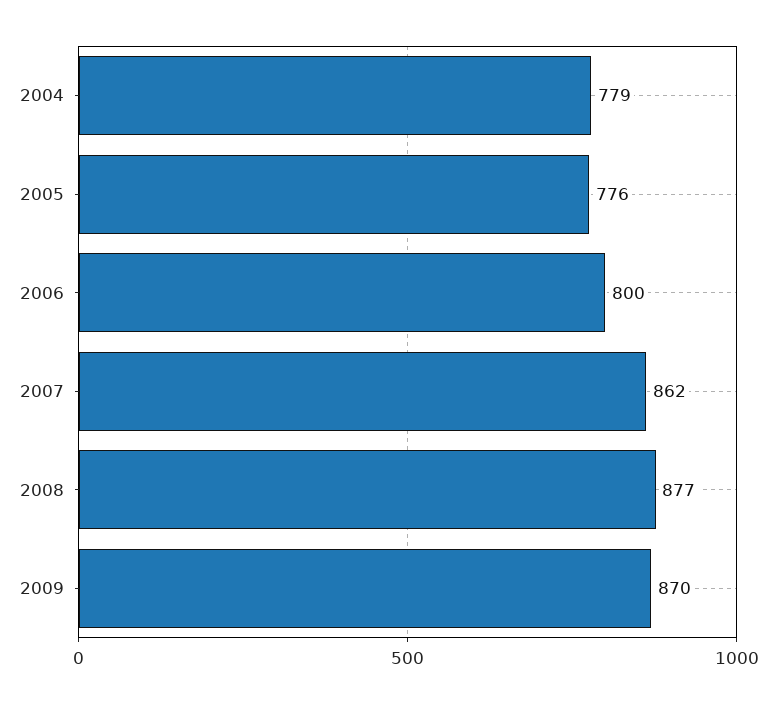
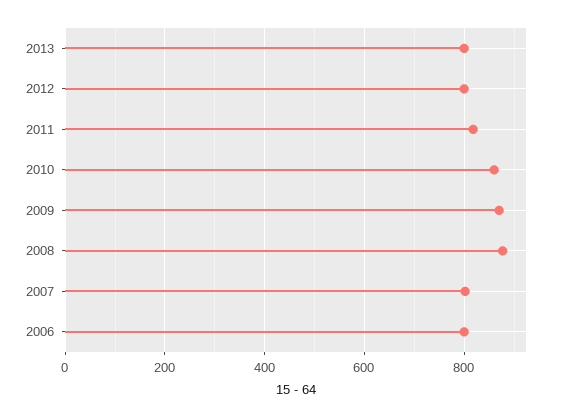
2004: 779 -> none
2005: 776 -> none
2007: 862 -> 800
2013: none -> 800
2012: none -> 800
2011: none -> 820
2010: none -> 860

